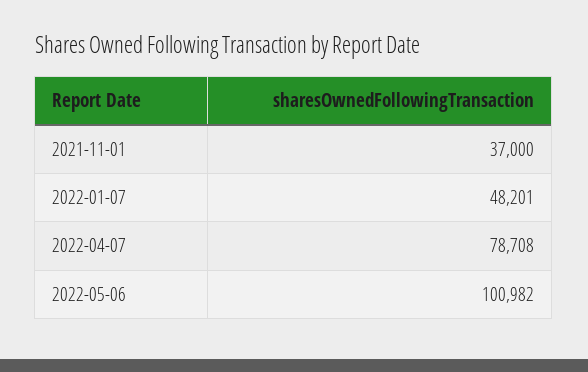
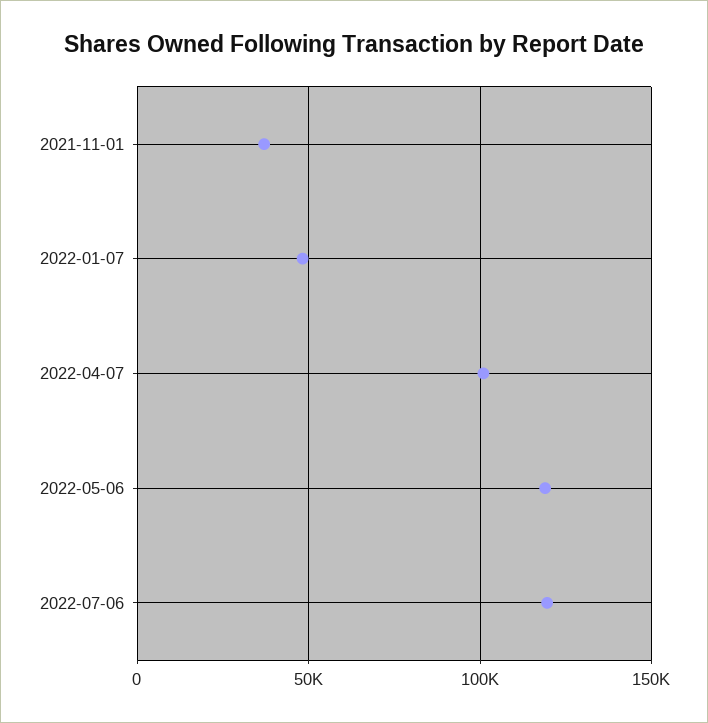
2022-04-07: 78708 -> 100000
2022-05-06: 100982 -> 120000
2022-07-06: none -> 120000

